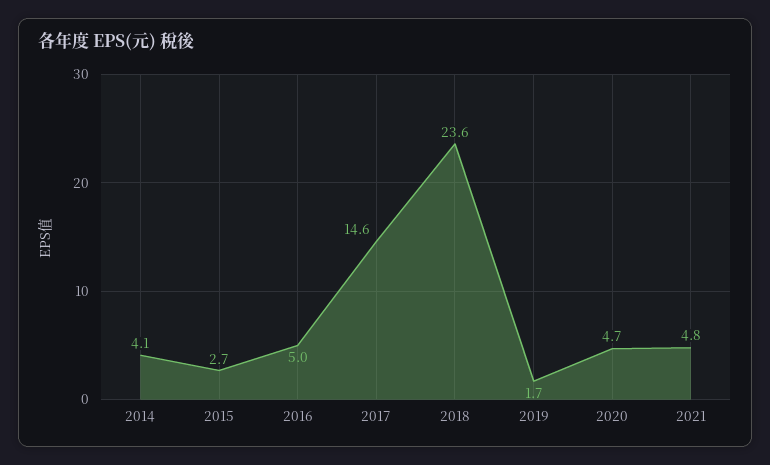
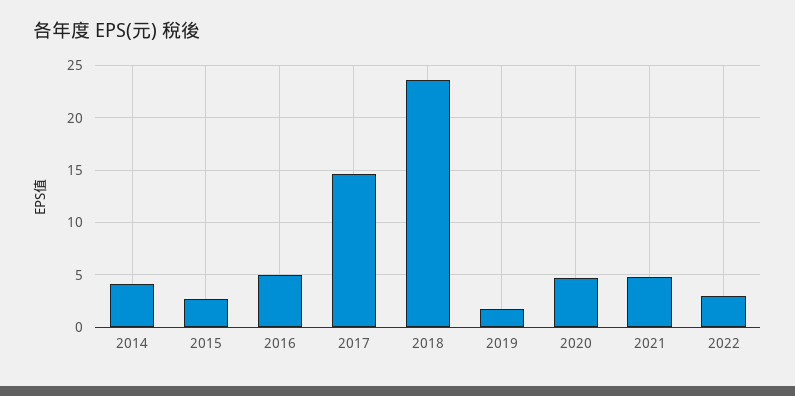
2022: none -> 3

